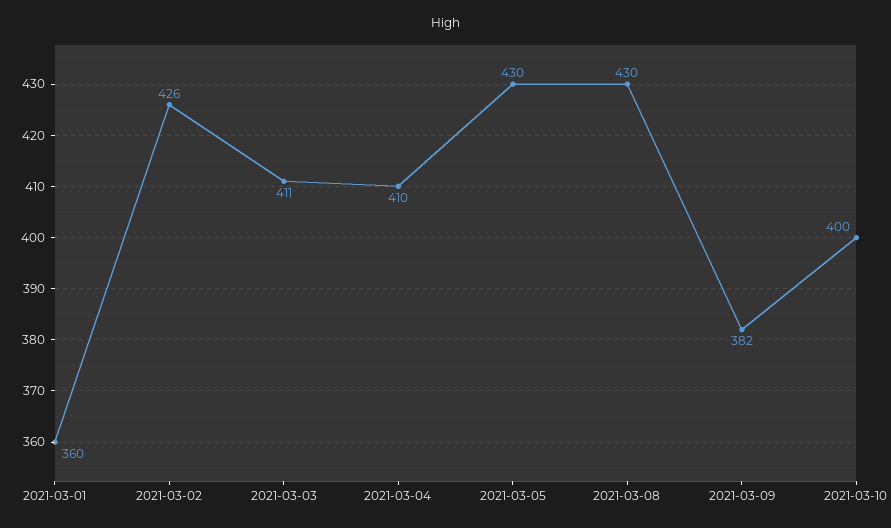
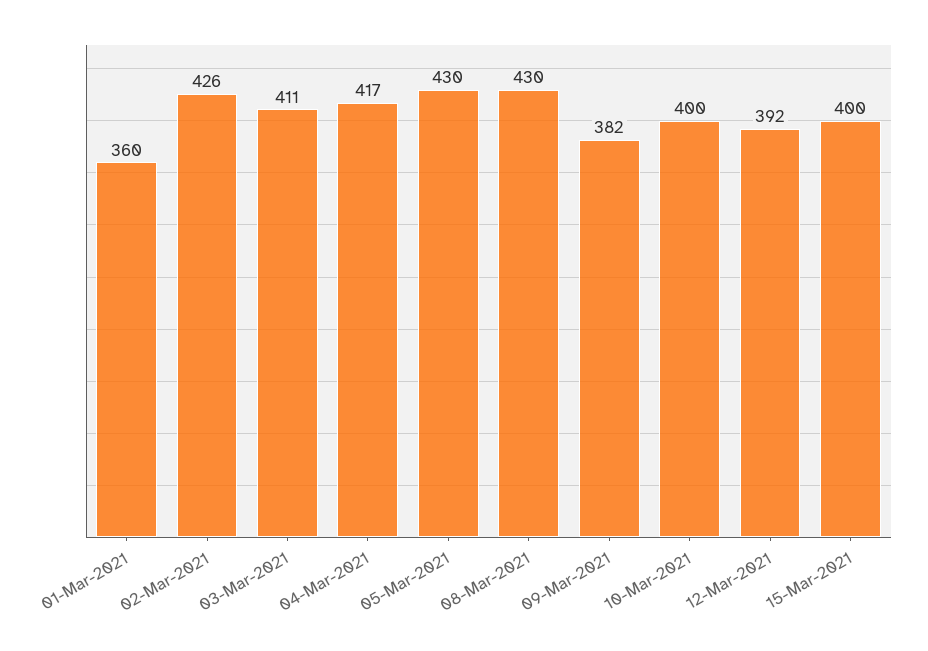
2021-03-04: 410 -> 417
12-Mar-2021: none -> 392
15-Mar-2021: none -> 400

